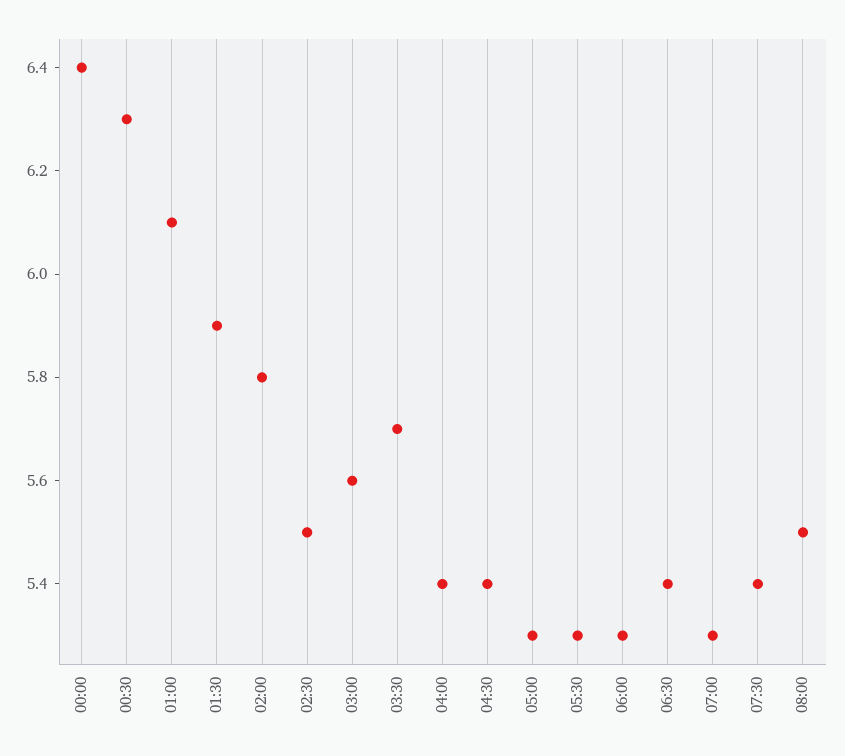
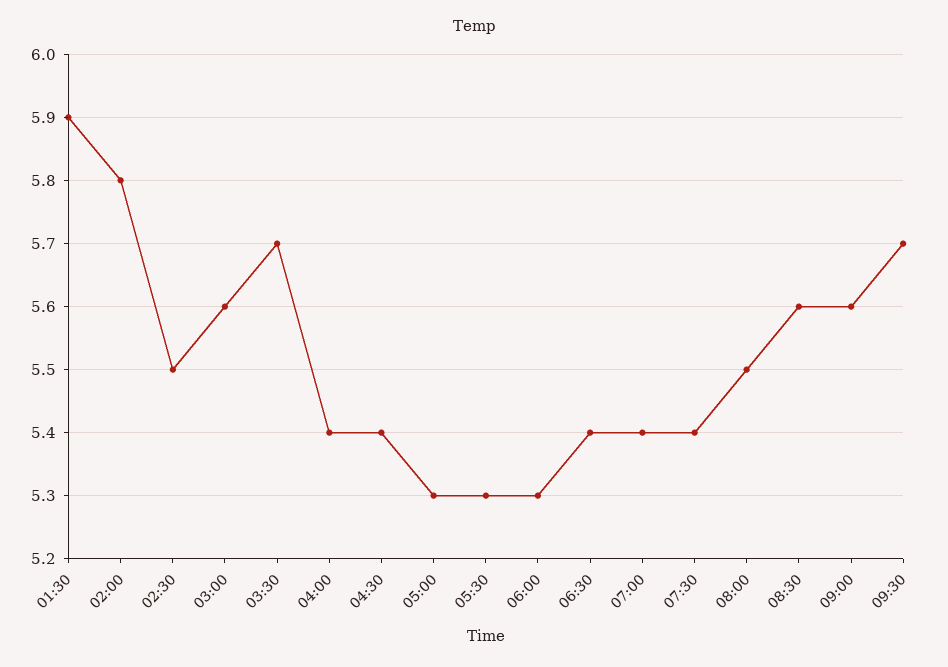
00:00: 6.4 -> none
00:30: 6.3 -> none
01:00: 6.1 -> none
07:00: 5.3 -> 5.4
08:30: none -> 5.6
09:00: none -> 5.6
09:30: none -> 5.7

